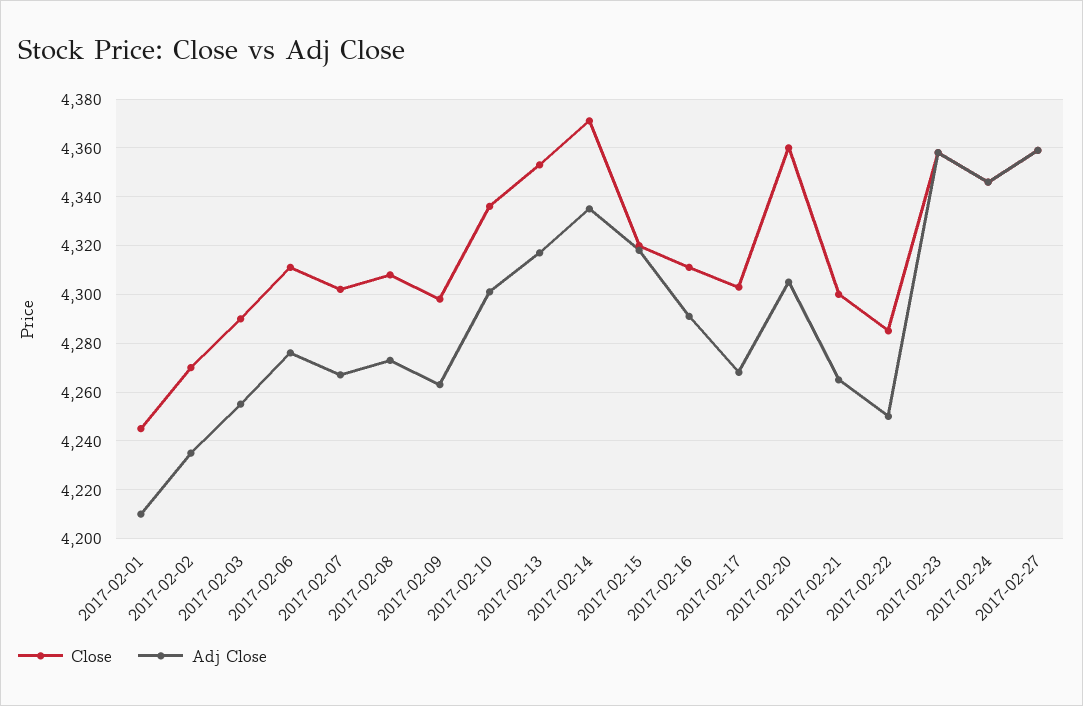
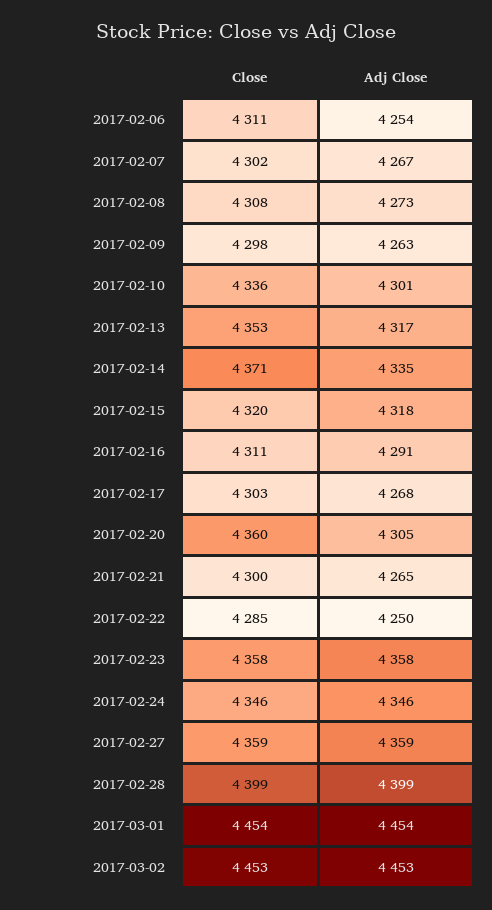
Close, 2017-02-01: 4245 -> none
Adj Close, 2017-02-01: 4210 -> none
Close, 2017-02-02: 4270 -> none
Adj Close, 2017-02-02: 4235 -> none
Close, 2017-02-03: 4290 -> none
Adj Close, 2017-02-03: 4255 -> none
Adj Close, 2017-02-06: 4275 -> 4254
Close, 2017-02-28: none -> 4399
Adj Close, 2017-02-28: none -> 4399
Close, 2017-03-01: none -> 4454
Adj Close, 2017-03-01: none -> 4454
Close, 2017-03-02: none -> 4453
Adj Close, 2017-03-02: none -> 4453

